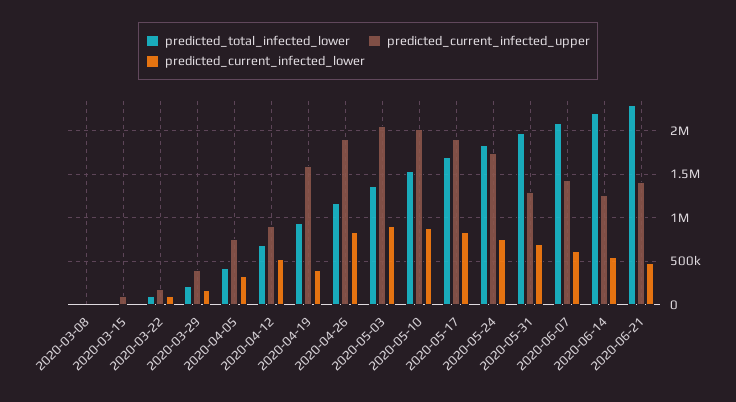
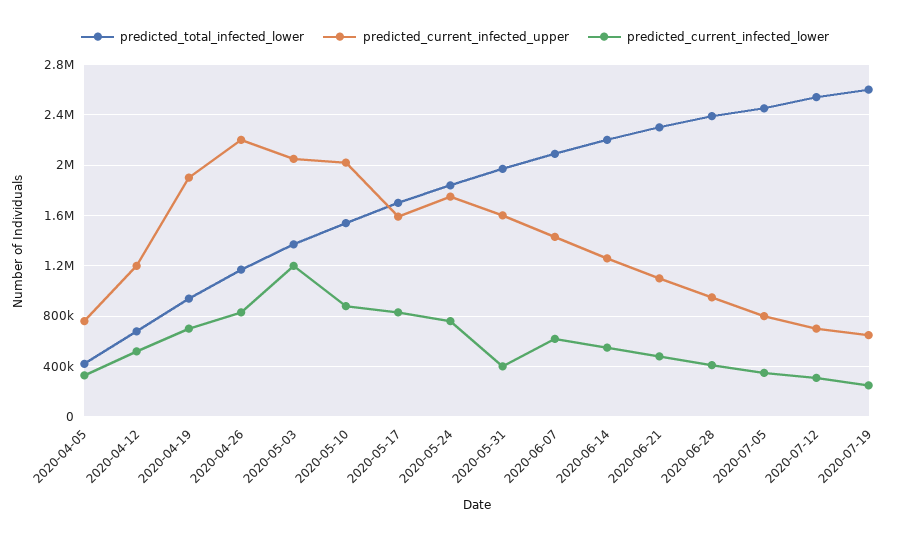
predicted_total_infected_lower, 2020-03-08: 0 -> none
predicted_current_infected_upper, 2020-03-08: 0 -> none
predicted_current_infected_lower, 2020-03-08: 0 -> none
predicted_total_infected_lower, 2020-03-15: 0 -> none
predicted_current_infected_upper, 2020-03-15: 100000 -> none
predicted_current_infected_lower, 2020-03-15: 0 -> none
predicted_total_infected_lower, 2020-03-22: 100000 -> none
predicted_current_infected_upper, 2020-03-22: 200000 -> none
predicted_current_infected_lower, 2020-03-22: 100000 -> none
predicted_total_infected_lower, 2020-03-29: 200000 -> none
predicted_current_infected_upper, 2020-03-29: 400000 -> none
predicted_current_infected_lower, 2020-03-29: 200000 -> none
predicted_current_infected_upper, 2020-04-12: 900000 -> 1200000
predicted_current_infected_upper, 2020-04-19: 1600000 -> 1900000
predicted_current_infected_lower, 2020-04-19: 400000 -> 700000
predicted_current_infected_upper, 2020-04-26: 1900000 -> 2200000
predicted_current_infected_lower, 2020-05-03: 900000 -> 1200000
predicted_current_infected_upper, 2020-05-17: 1900000 -> 1600000
predicted_current_infected_upper, 2020-05-31: 1300000 -> 1600000
predicted_current_infected_lower, 2020-05-31: 700000 -> 400000
predicted_current_infected_upper, 2020-06-21: 1400000 -> 1100000
predicted_total_infected_lower, 2020-06-28: none -> 2400000
predicted_current_infected_upper, 2020-06-28: none -> 950000
predicted_current_infected_lower, 2020-06-28: none -> 400000
predicted_total_infected_lower, 2020-07-05: none -> 2450000
predicted_current_infected_upper, 2020-07-05: none -> 800000
predicted_current_infected_lower, 2020-07-05: none -> 350000
predicted_total_infected_lower, 2020-07-12: none -> 2550000
predicted_current_infected_upper, 2020-07-12: none -> 700000
predicted_current_infected_lower, 2020-07-12: none -> 300000
predicted_total_infected_lower, 2020-07-19: none -> 2600000
predicted_current_infected_upper, 2020-07-19: none -> 650000
predicted_current_infected_lower, 2020-07-19: none -> 250000

